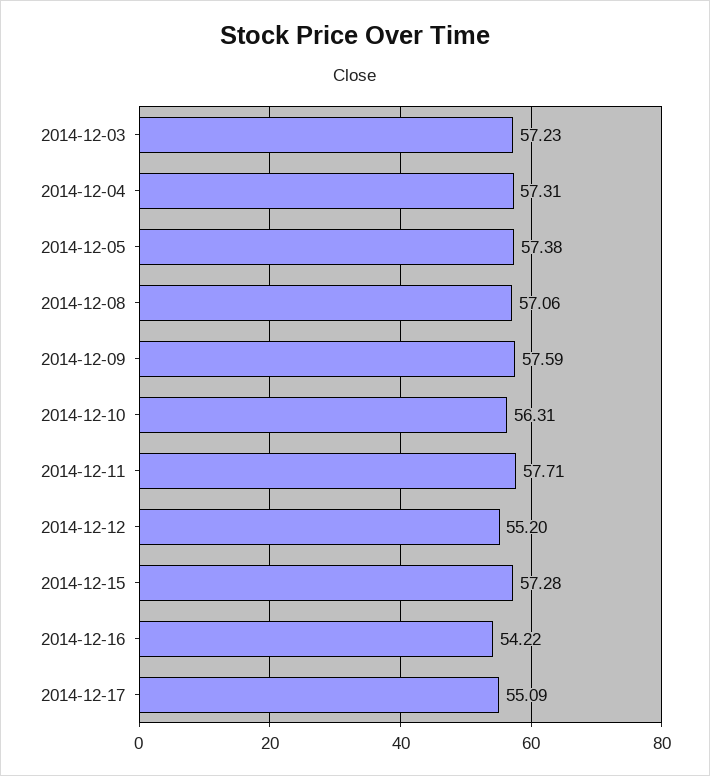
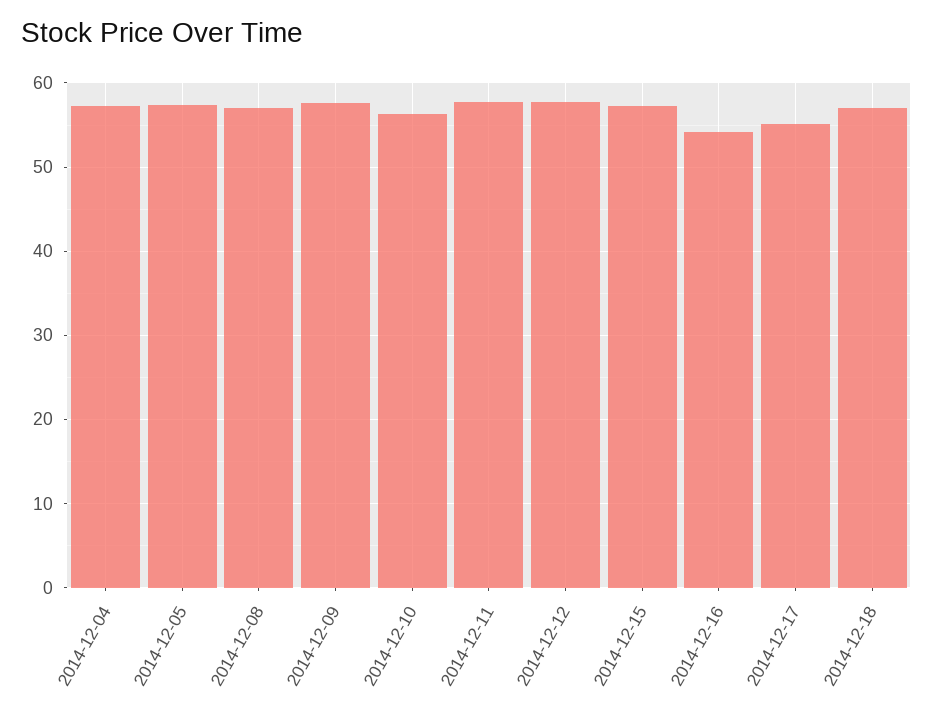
2014-12-03: 57.23 -> none
2014-12-12: 55.2 -> 58
2014-12-18: none -> 57

